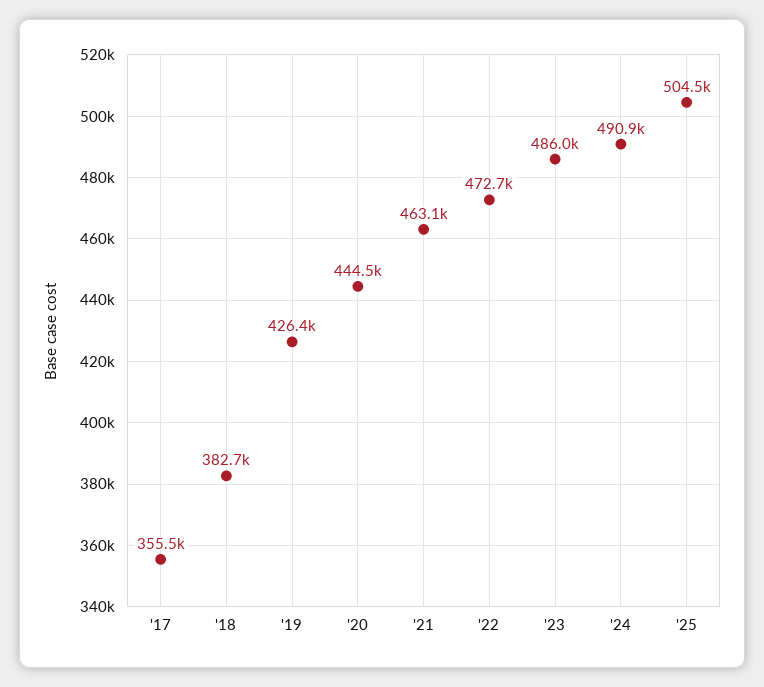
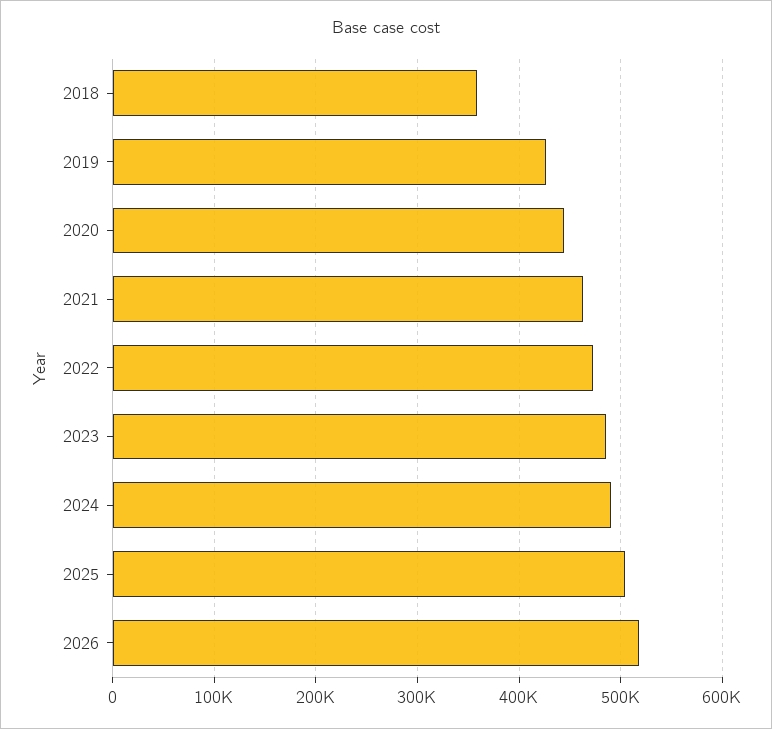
'17: 355500 -> none
'18: 382700 -> 360000
2026: none -> 520000

